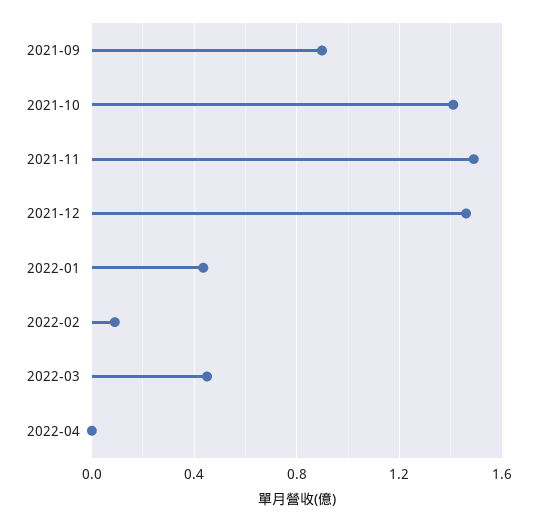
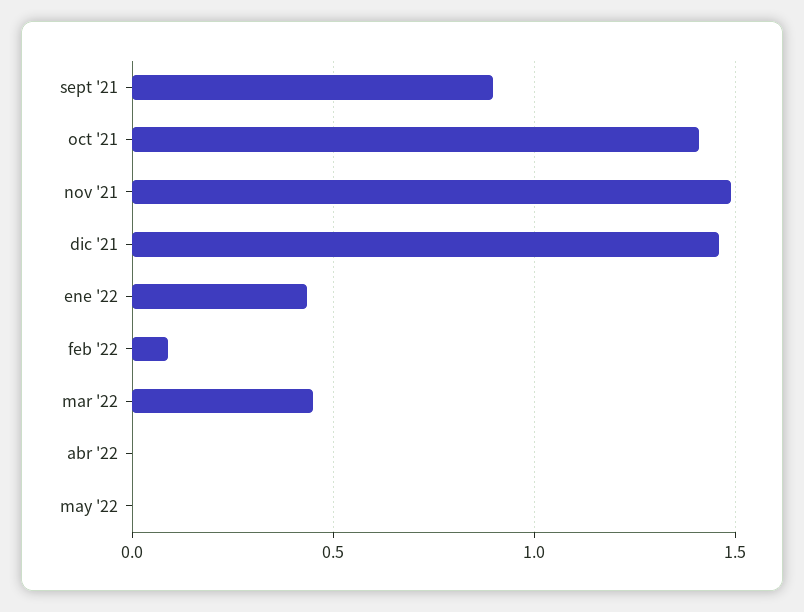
may '22: none -> 0

